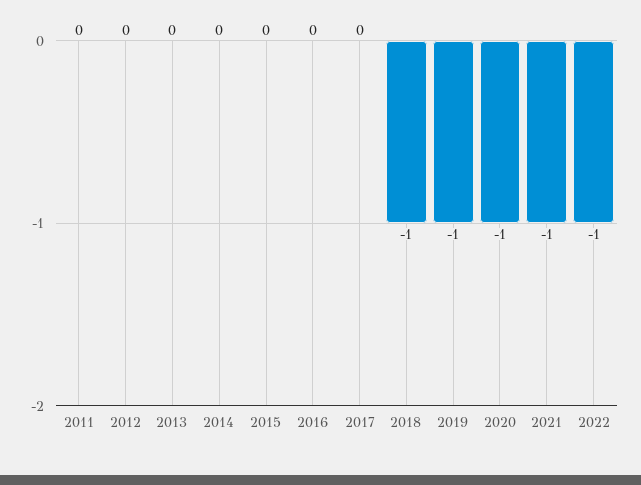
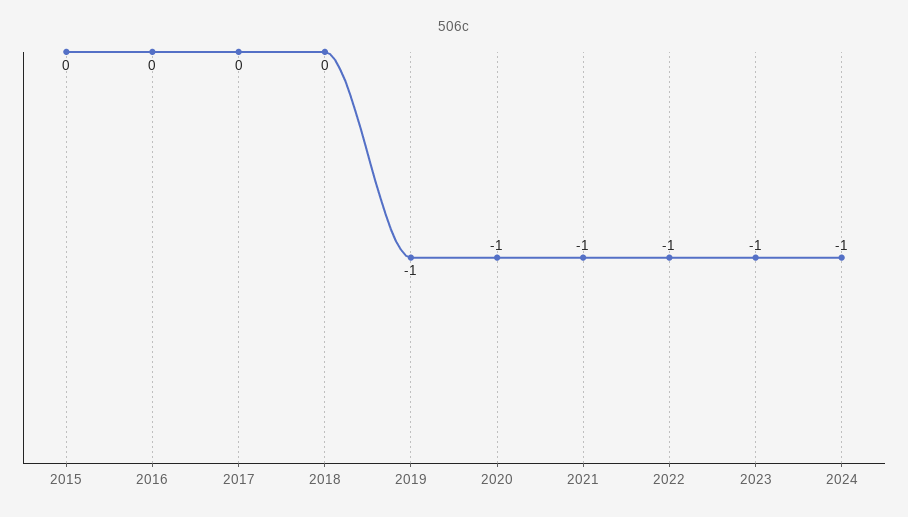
2011: 0 -> none
2012: 0 -> none
2013: 0 -> none
2014: 0 -> none
2018: -1 -> 0
2023: none -> -1
2024: none -> -1

